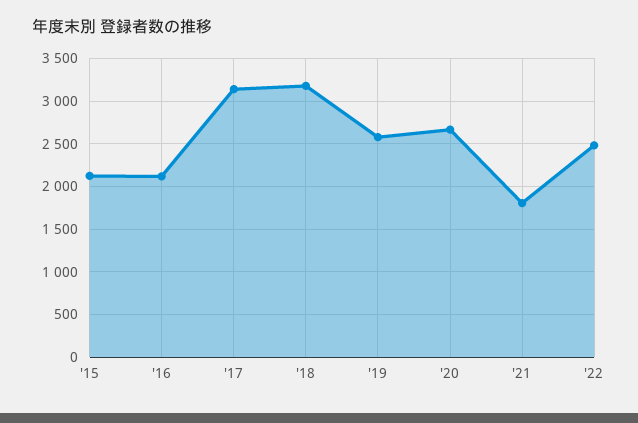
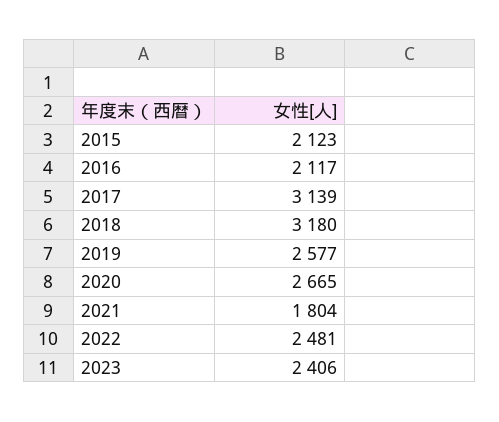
2023: none -> 2406

